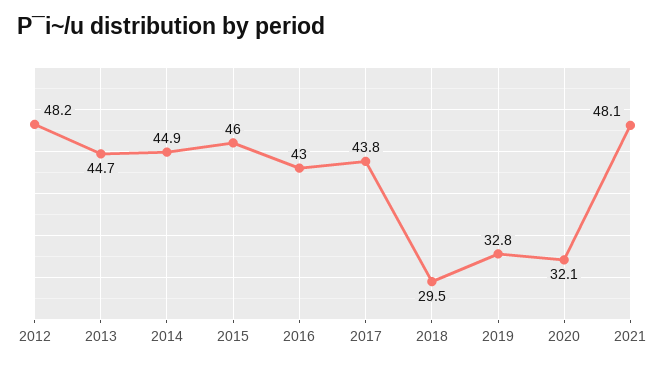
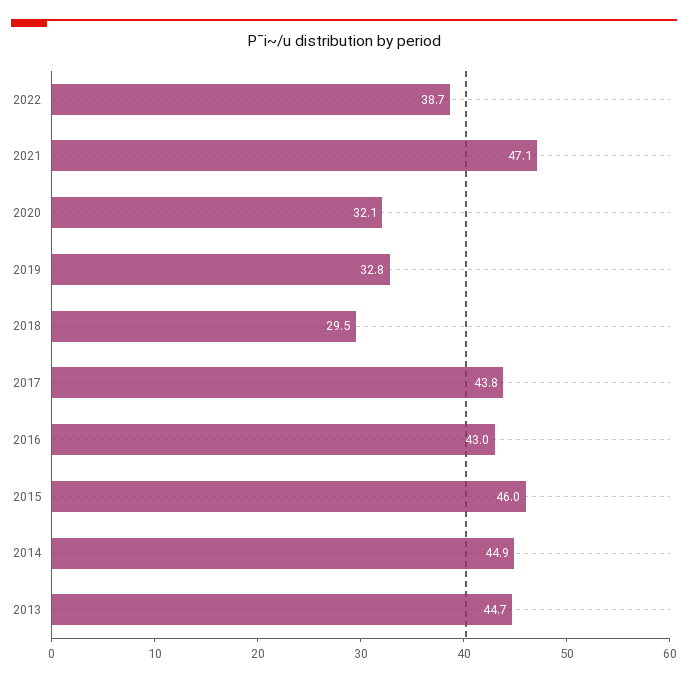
2012: 48.2 -> none
2021: 48.1 -> 47.1
2022: none -> 38.7

